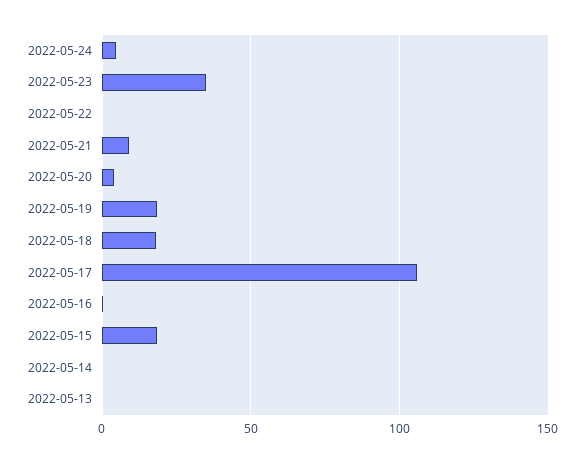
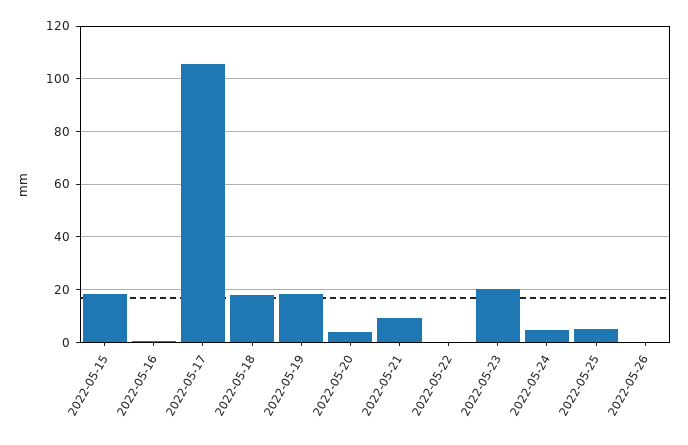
2022-05-23: 35 -> 20
2022-05-14: 0 -> none
2022-05-13: 0 -> none
2022-05-25: none -> 5
2022-05-26: none -> 0

